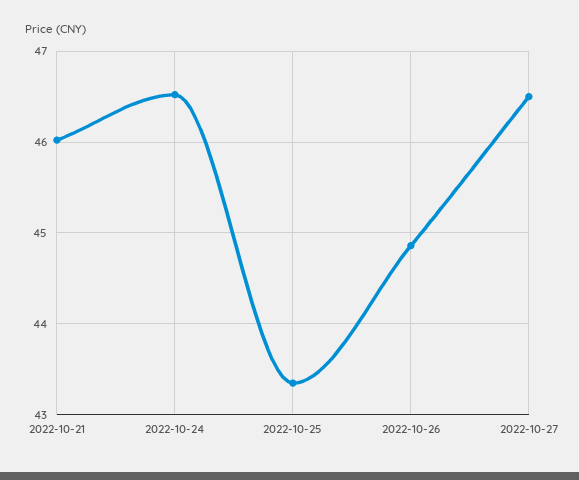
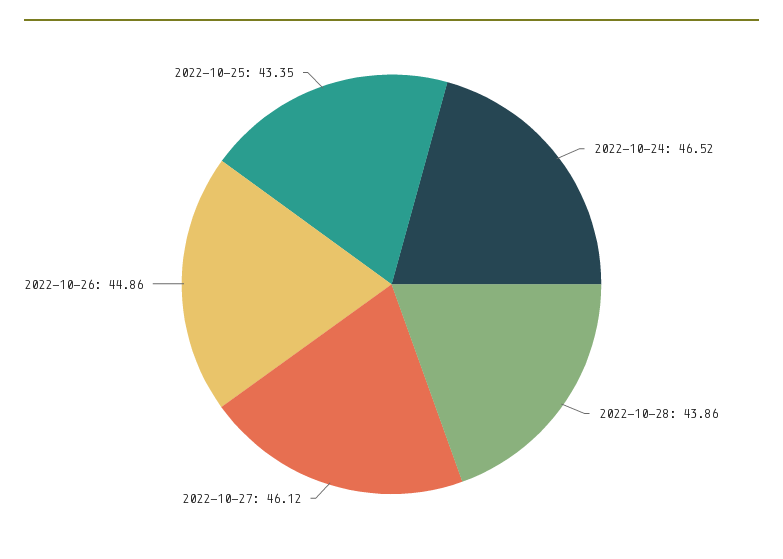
2022-10-21: 46 -> none
2022-10-27: 46.5 -> 46.12
2022-10-28: none -> 43.86

